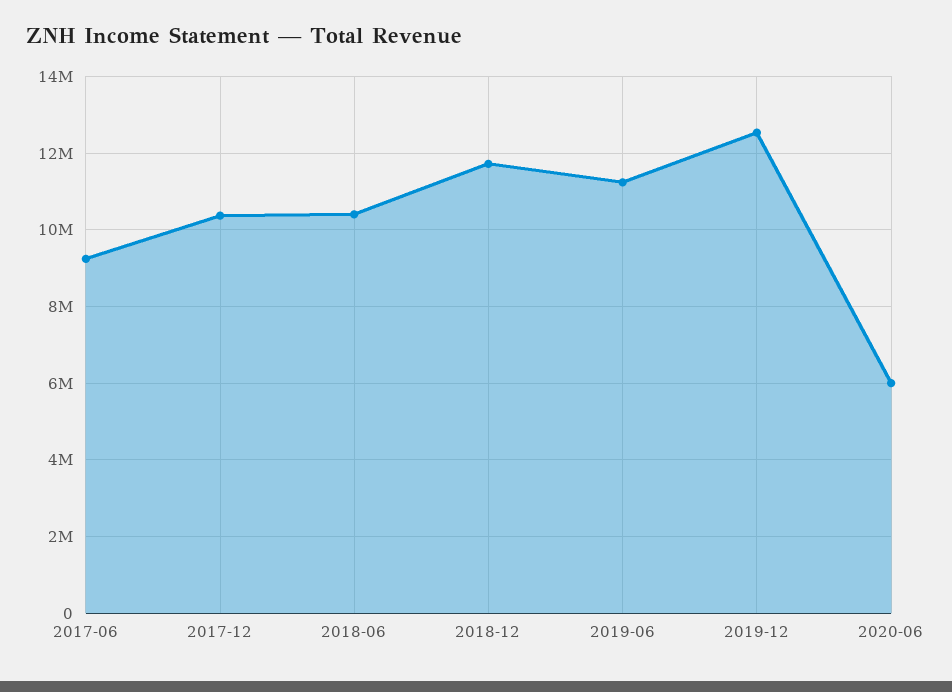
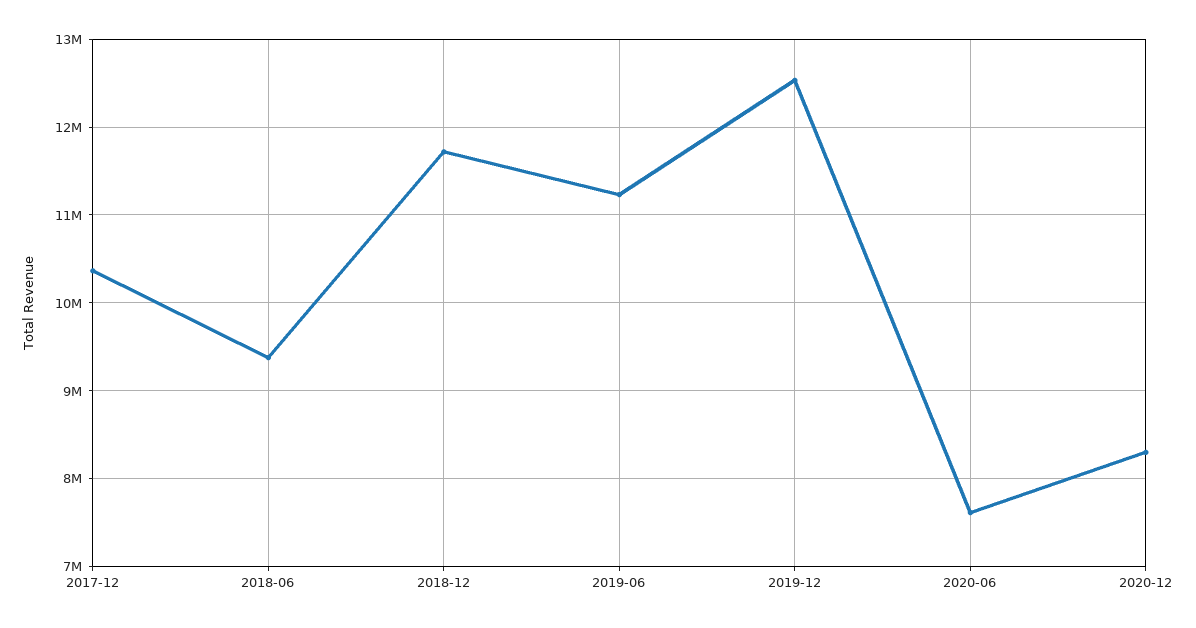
2017-06: 9200000 -> none
2018-06: 10400000 -> 9400000
2020-06: 6000000 -> 7600000
2020-12: none -> 8300000

